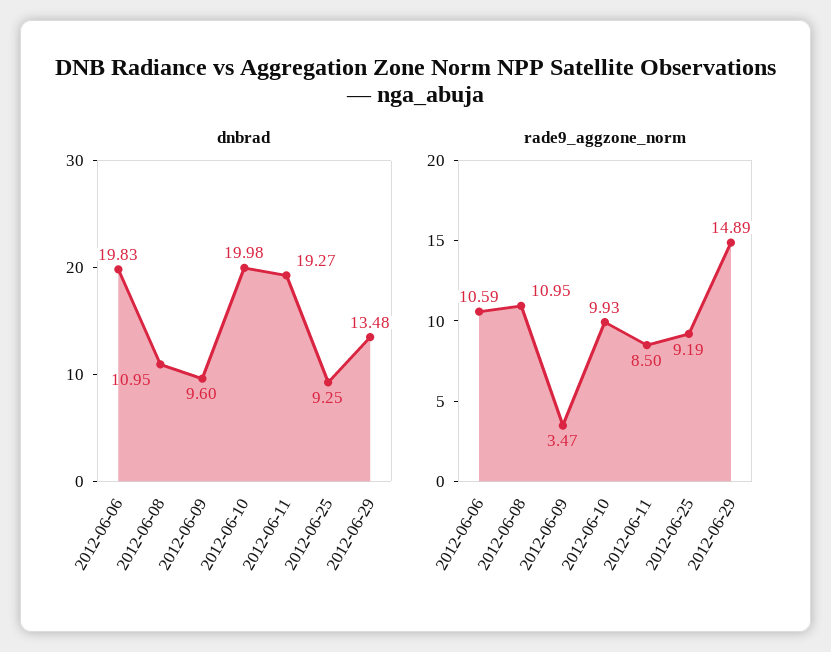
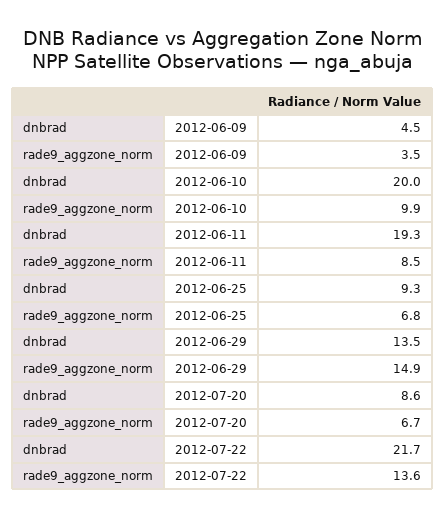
dnbrad, 2012-06-06: 19.83 -> none
dnbrad, 2012-06-08: 10.95 -> none
dnbrad, 2012-06-09: 9.6 -> 4.5
rade9_aggzone_norm, 2012-06-06: 10.59 -> none
rade9_aggzone_norm, 2012-06-08: 10.95 -> none
rade9_aggzone_norm, 2012-06-25: 9.19 -> 6.8
dnbrad, 2012-07-20: none -> 8.6
rade9_aggzone_norm, 2012-07-20: none -> 6.7
dnbrad, 2012-07-22: none -> 21.7
rade9_aggzone_norm, 2012-07-22: none -> 13.6

